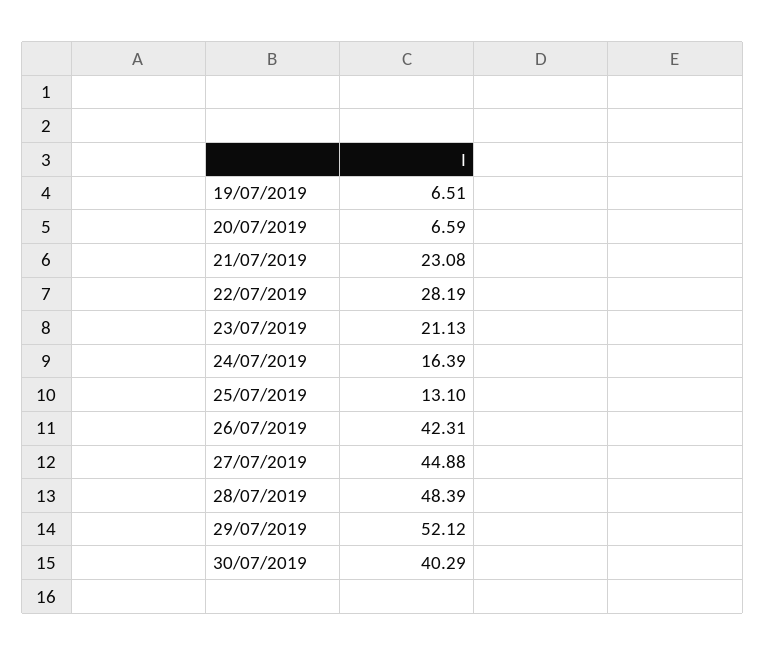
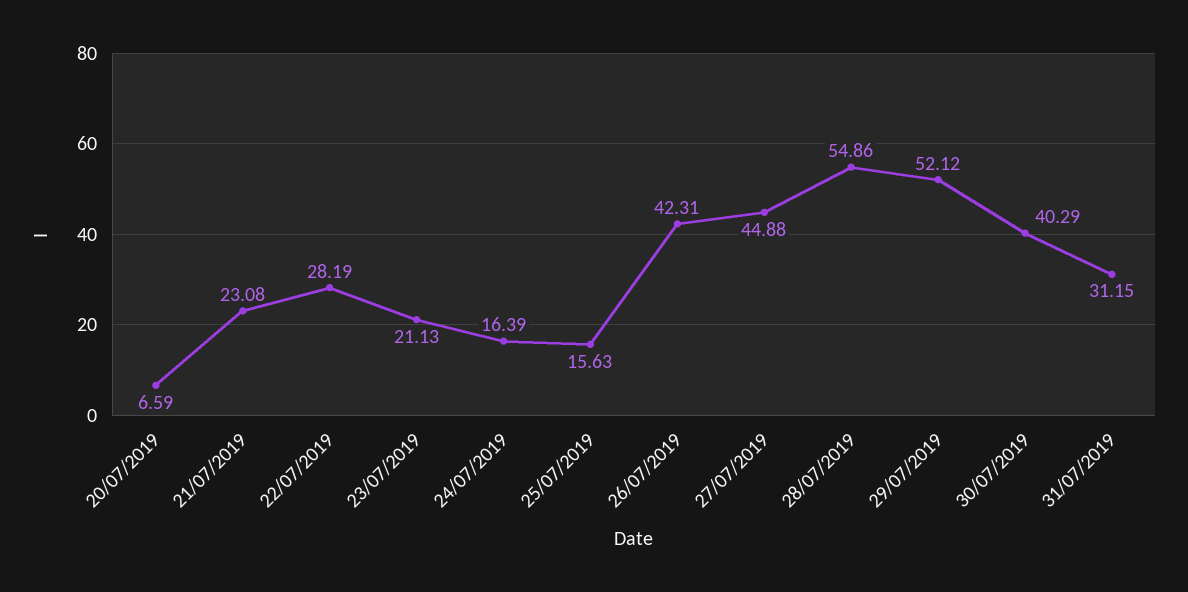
19/07/2019: 6.51 -> none
25/07/2019: 13.1 -> 15.63
28/07/2019: 48.39 -> 54.86
31/07/2019: none -> 31.15

